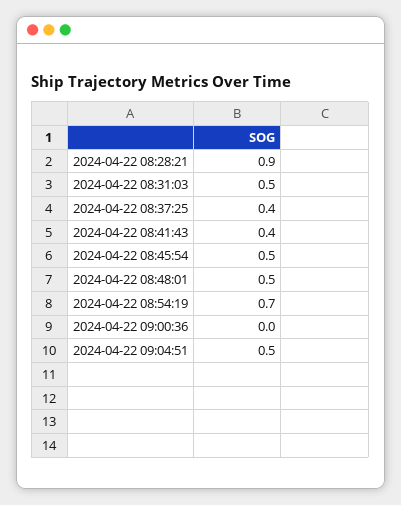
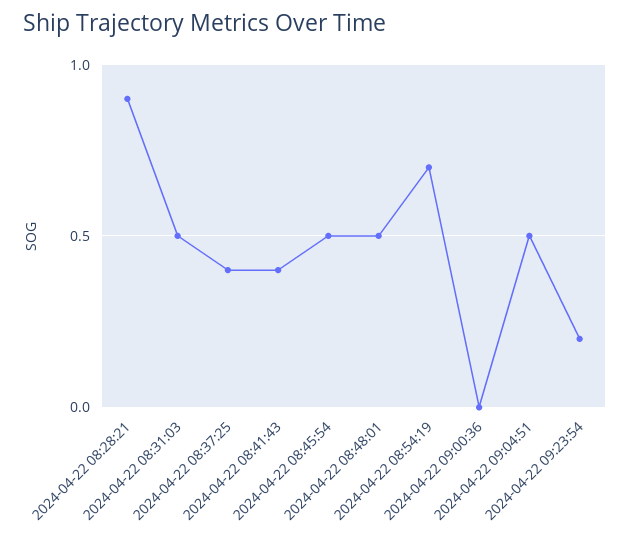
2024-04-22 09:23:54: none -> 0.2

